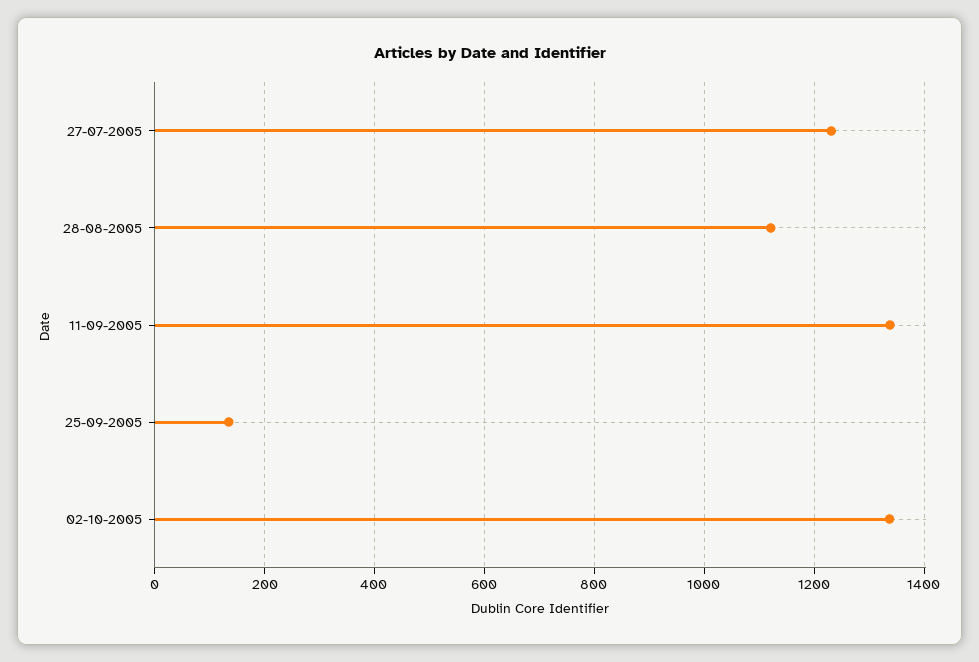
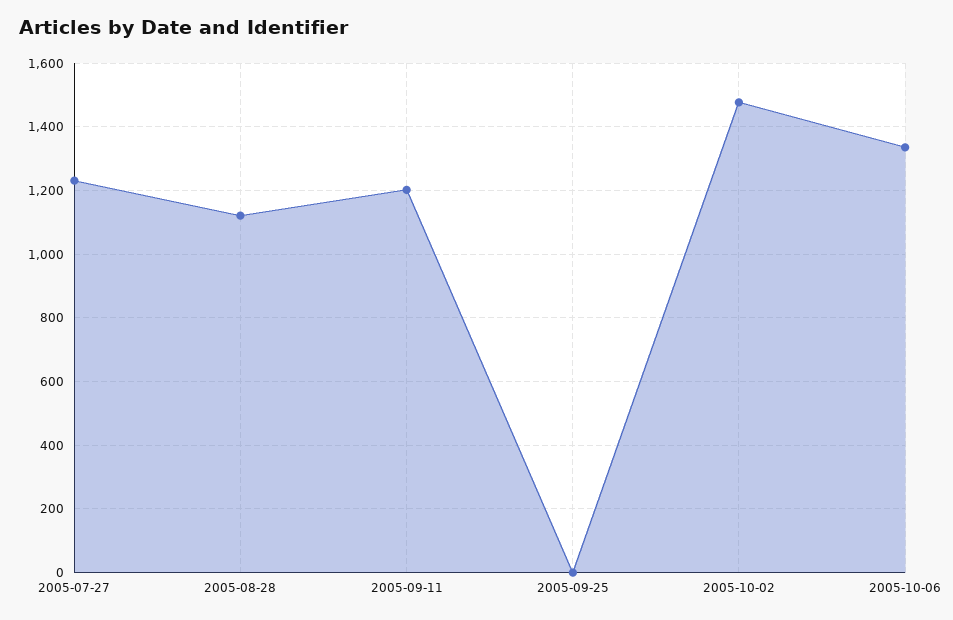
11-09-2005: 1340 -> 1200
25-09-2005: 140 -> 0
02-10-2005: 1340 -> 1480
2005-10-06: none -> 1340

